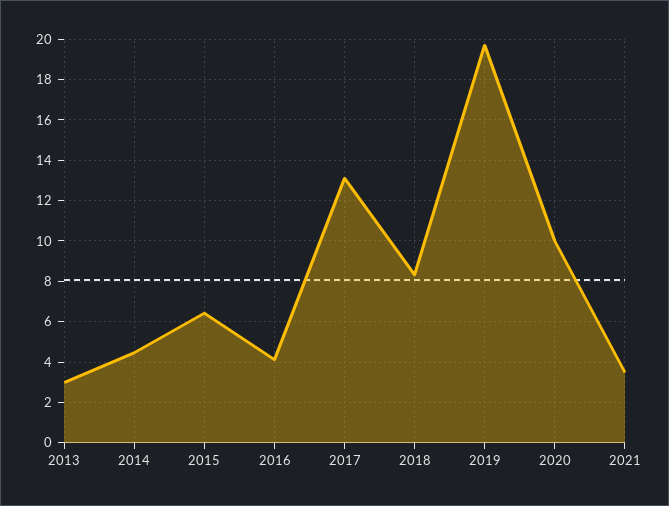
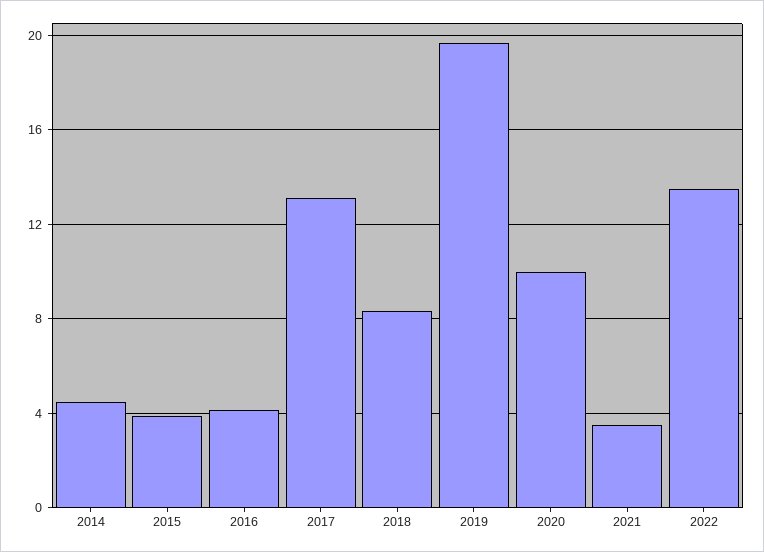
2013: 3 -> none
2015: 6.5 -> 4
2022: none -> 13.5

